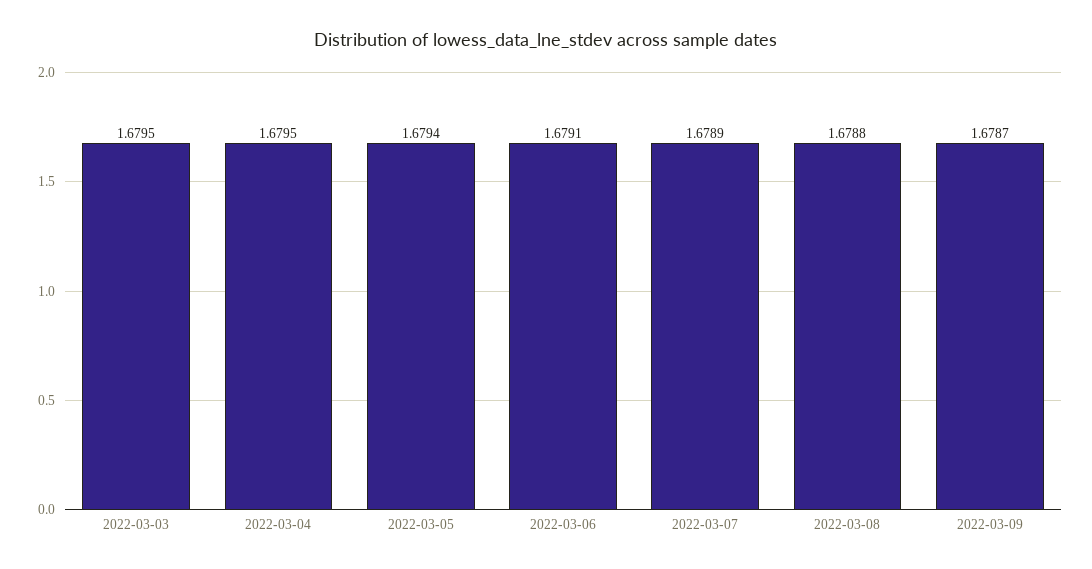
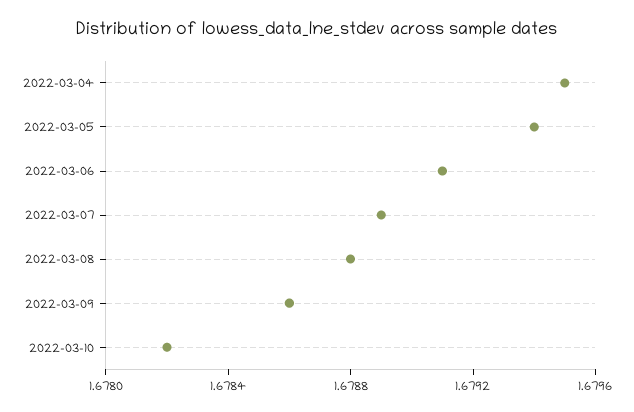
2022-03-03: 1.6795 -> none
2022-03-09: 1.6787 -> 1.6786
2022-03-10: none -> 1.6782

